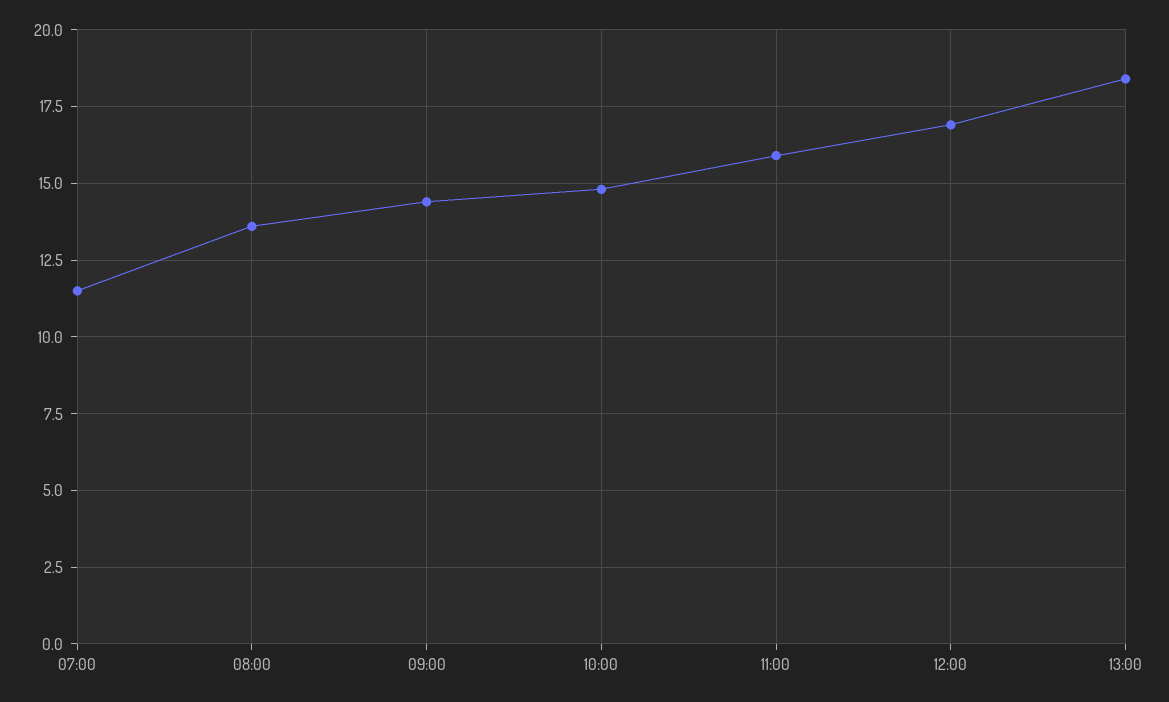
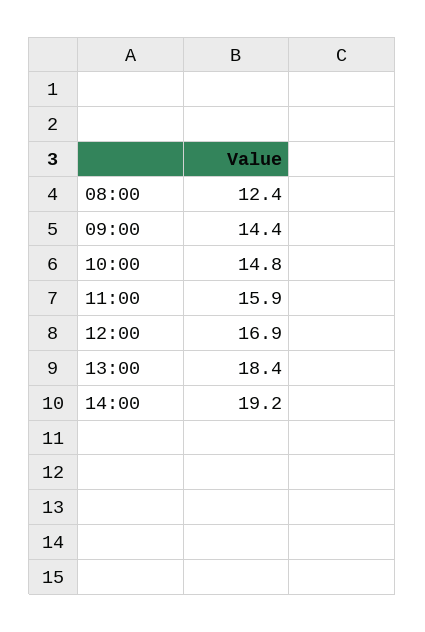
07:00: 11.5 -> none
08:00: 13.5 -> 12.4
14:00: none -> 19.2

